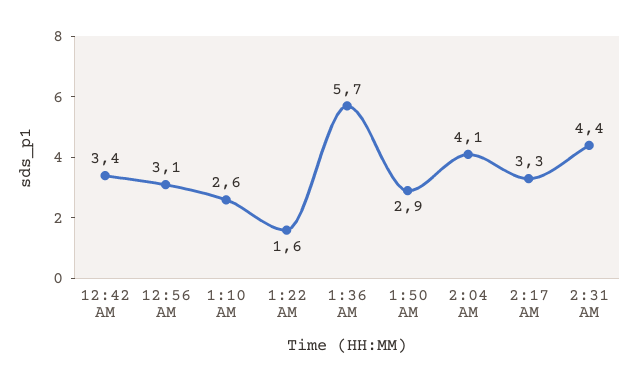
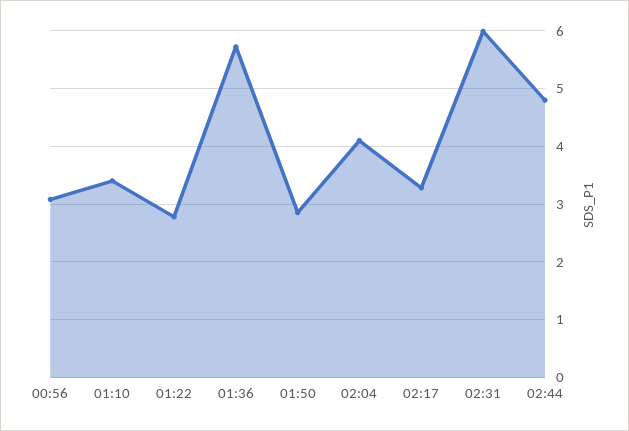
12:42 AM: 3.4 -> none
1:10 AM: 2.6 -> 3.4
1:22 AM: 1.6 -> 2.8
2:31 AM: 4.4 -> 6
02:44: none -> 4.8

